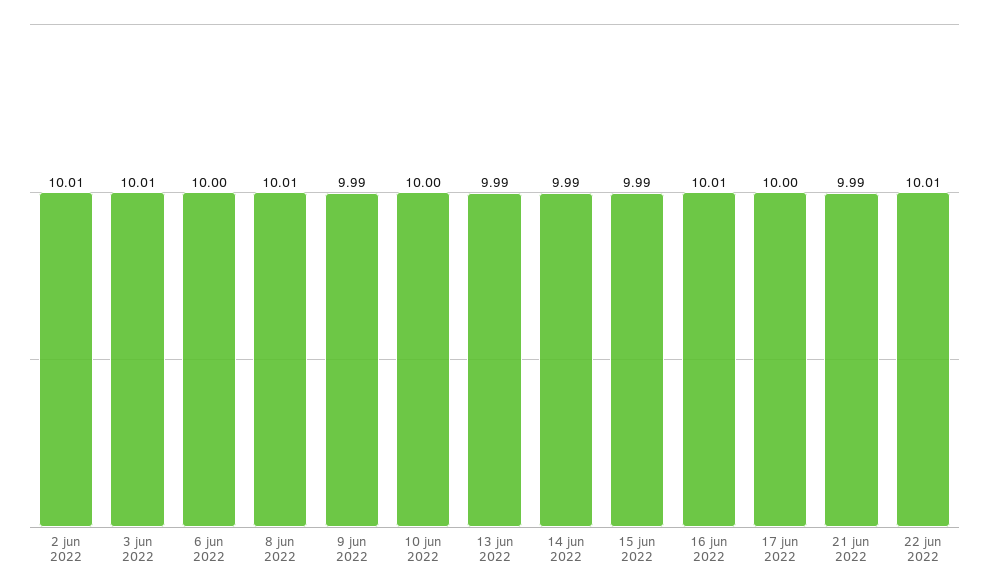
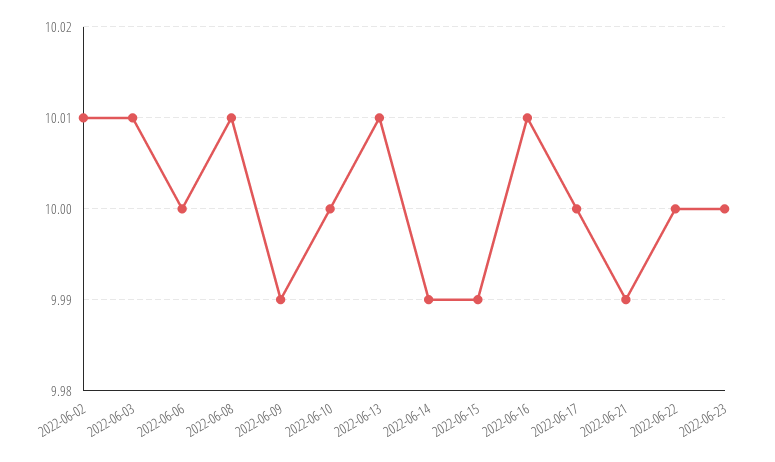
13 jun 2022: 9.99 -> 10.01
22 jun 2022: 10.01 -> 10
2022-06-23: none -> 10

